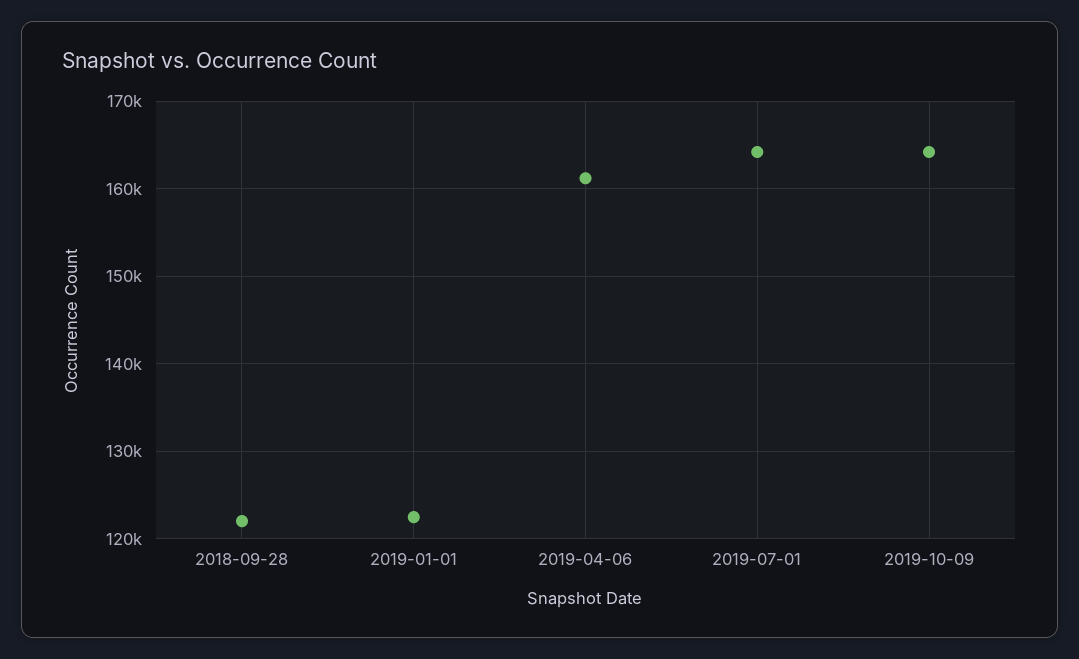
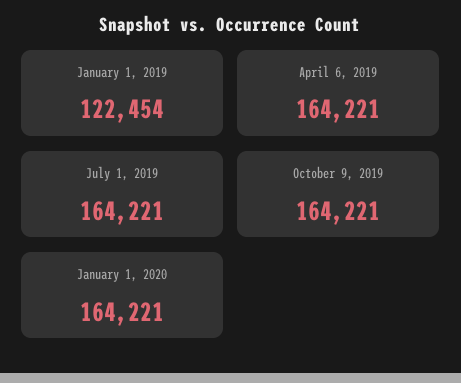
2018-09-28: 122000 -> none
2019-04-06: 161000 -> 164221
January 1, 2020: none -> 164221

